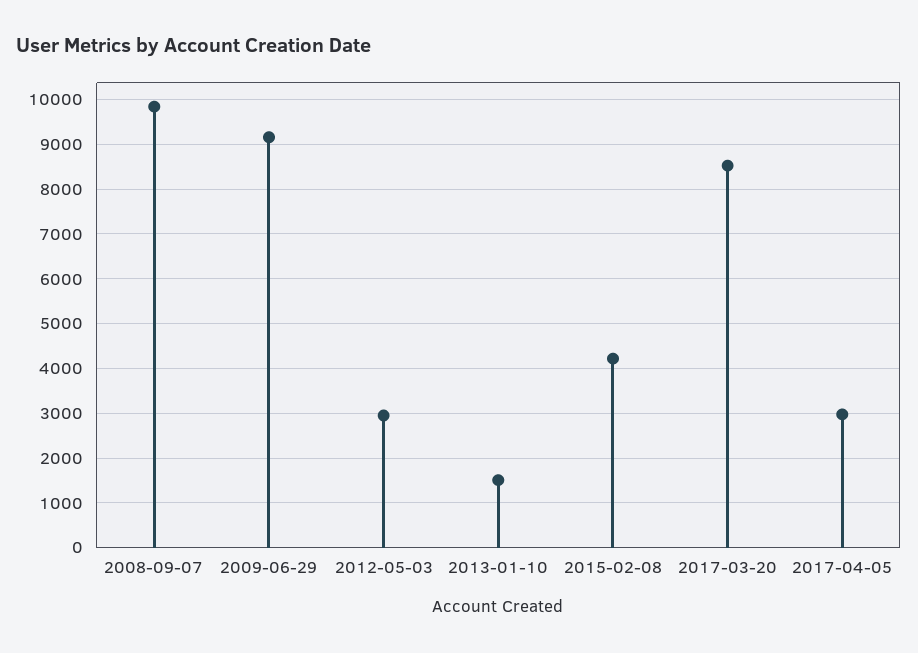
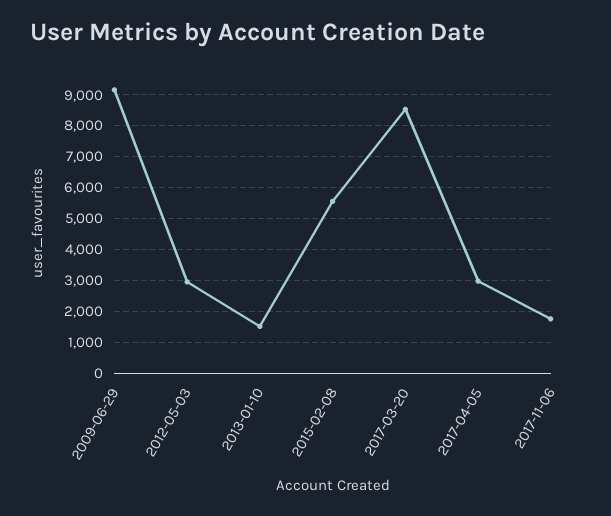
2008-09-07: 9800 -> none
2015-02-08: 4200 -> 5600
2017-11-06: none -> 1800

